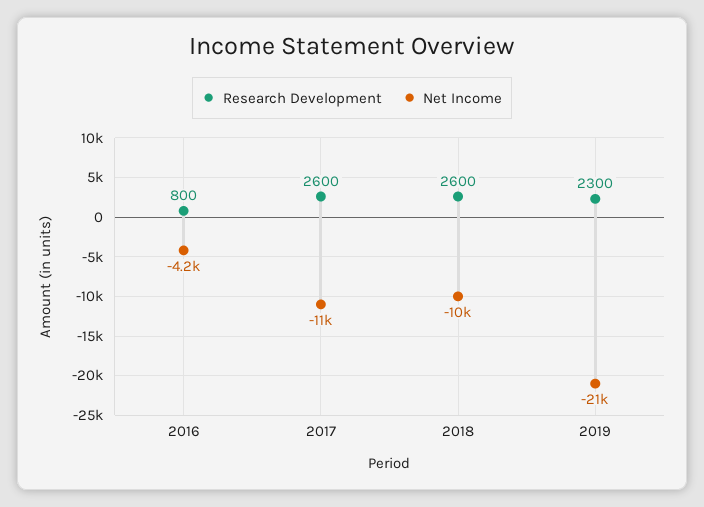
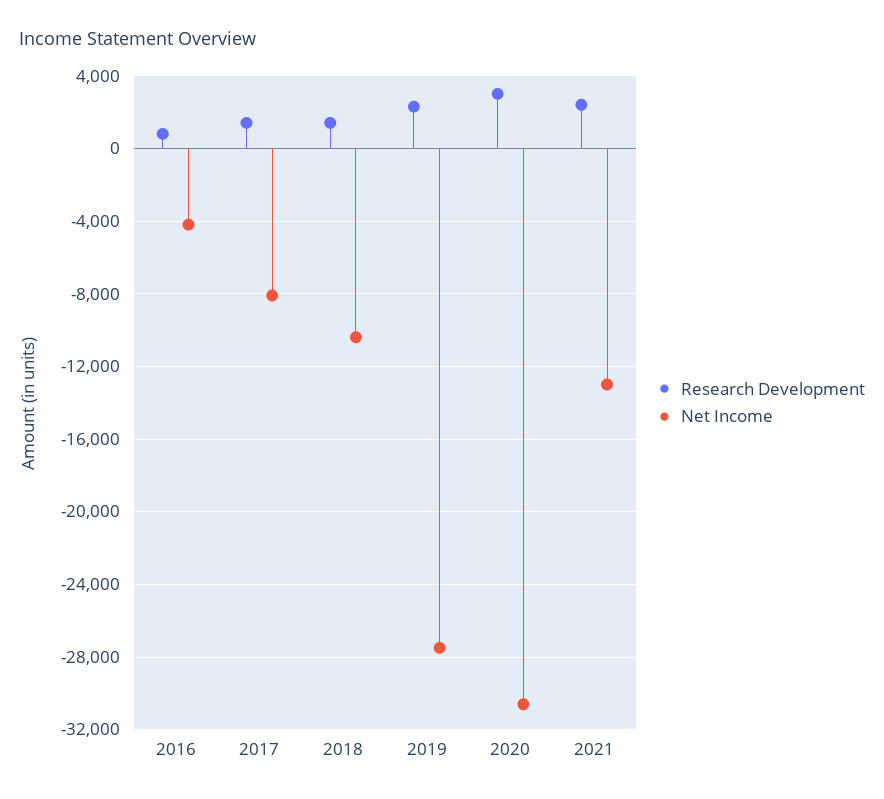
Research Development, 2017: 2600 -> 1500
Net Income, 2017: -11000 -> -8000
Research Development, 2018: 2600 -> 1500
Net Income, 2019: -21000 -> -27500
Research Development, 2020: none -> 3000
Net Income, 2020: none -> -30500
Research Development, 2021: none -> 2500
Net Income, 2021: none -> -13000

